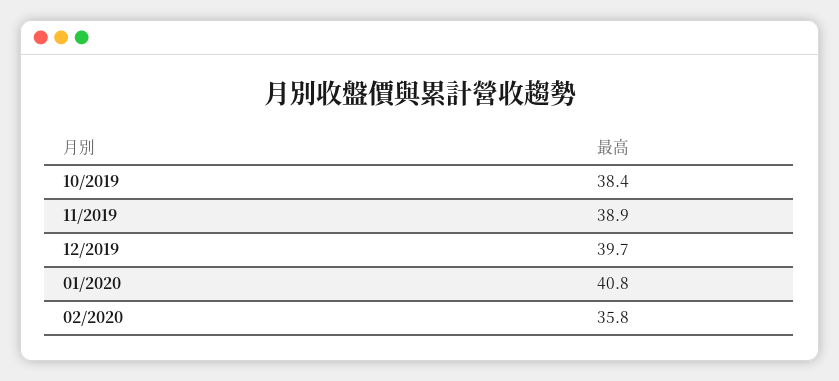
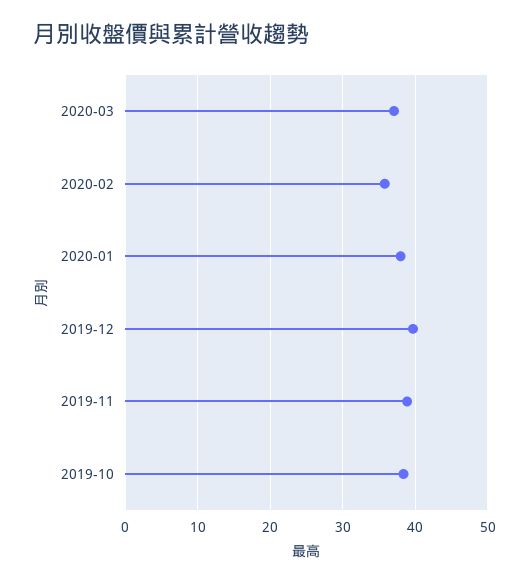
01/2020: 40.8 -> 38
2020-03: none -> 37

